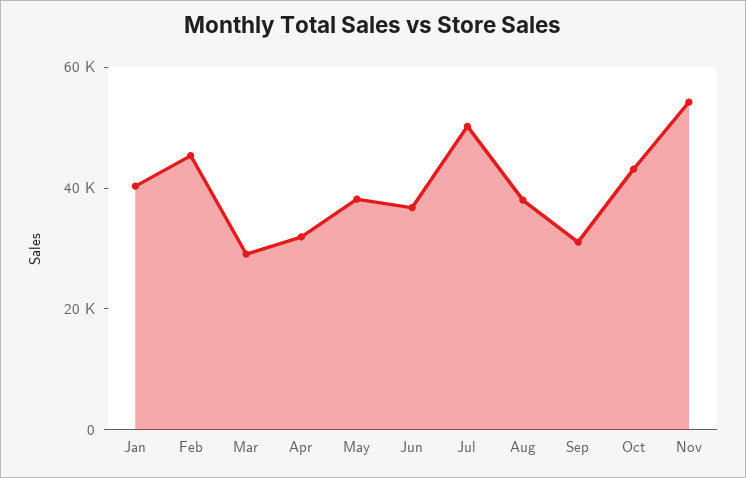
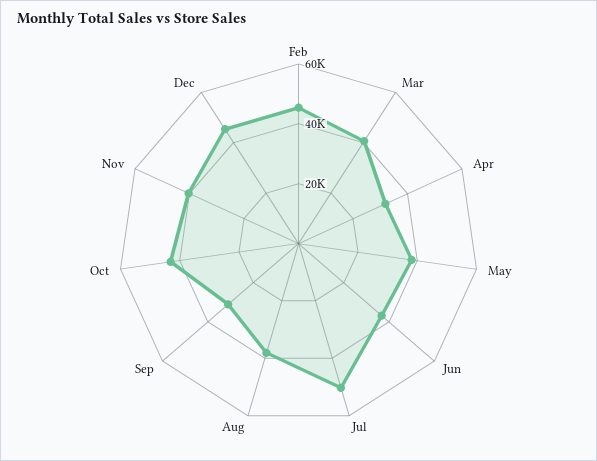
Jan: 40000 -> none
Mar: 30000 -> 40000
Nov: 55000 -> 40000
Dec: none -> 45000

